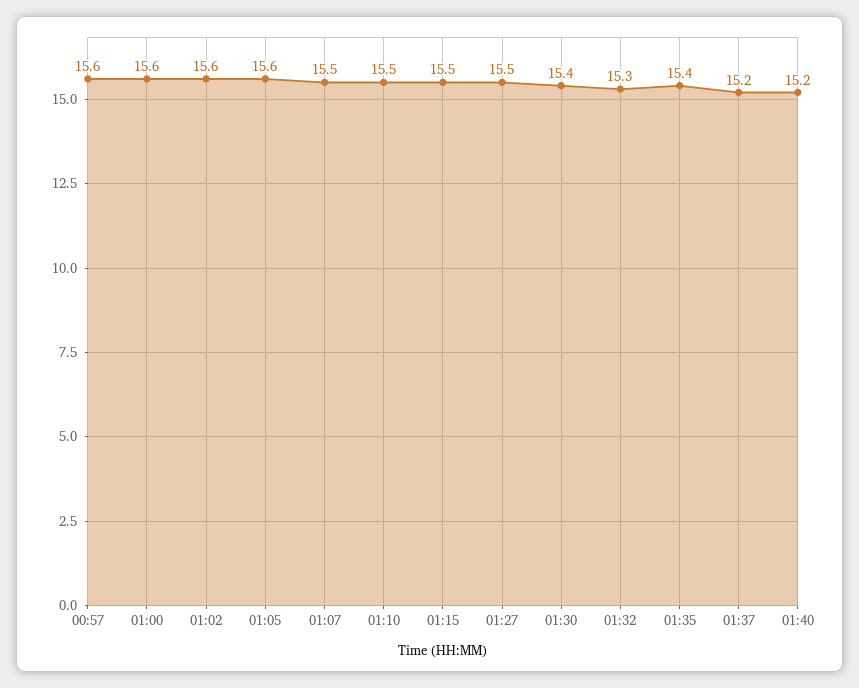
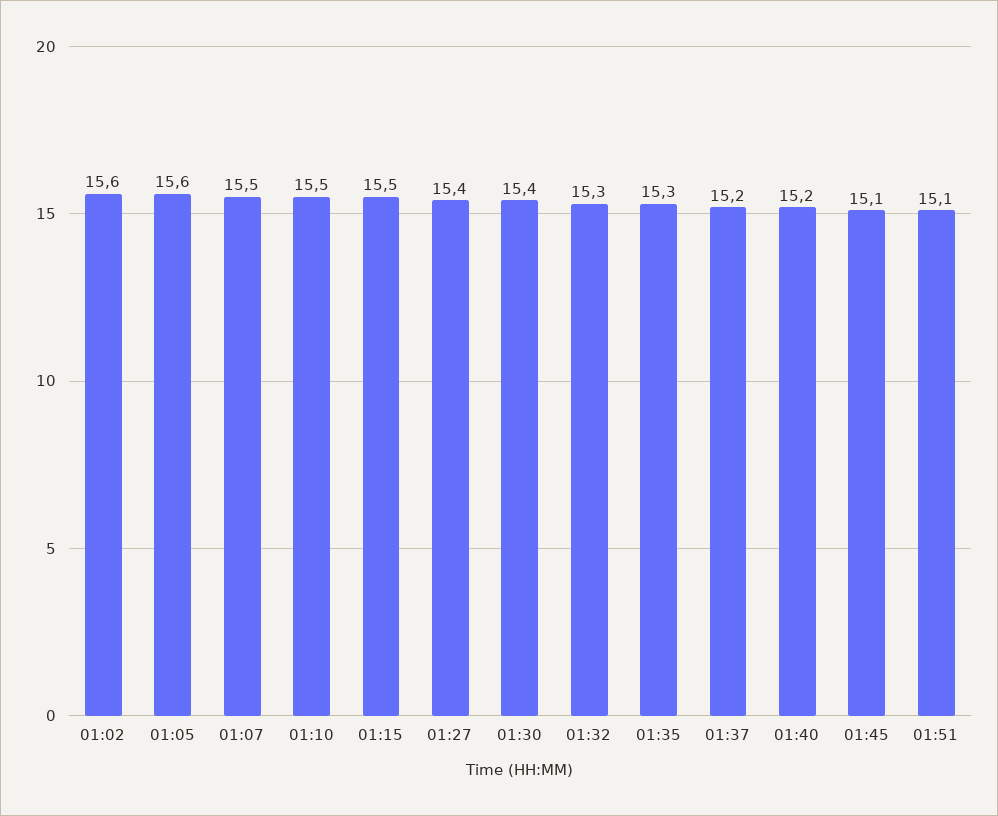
00:57: 15.6 -> none
01:00: 15.6 -> none
01:27: 15.5 -> 15.4
01:35: 15.4 -> 15.3
01:45: none -> 15.1
01:51: none -> 15.1

